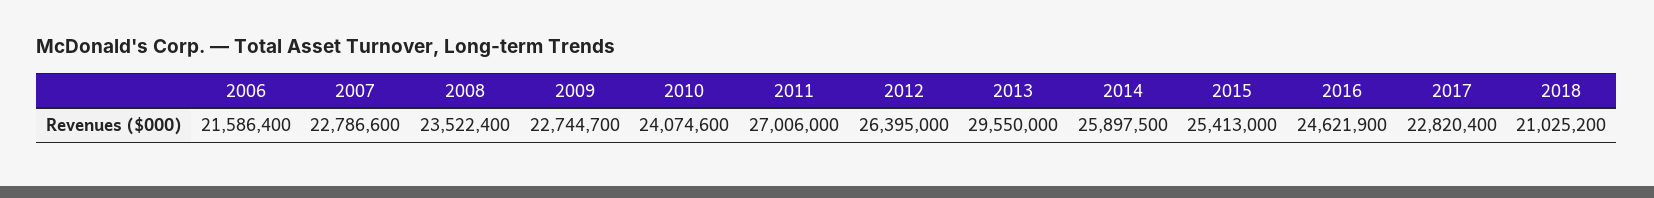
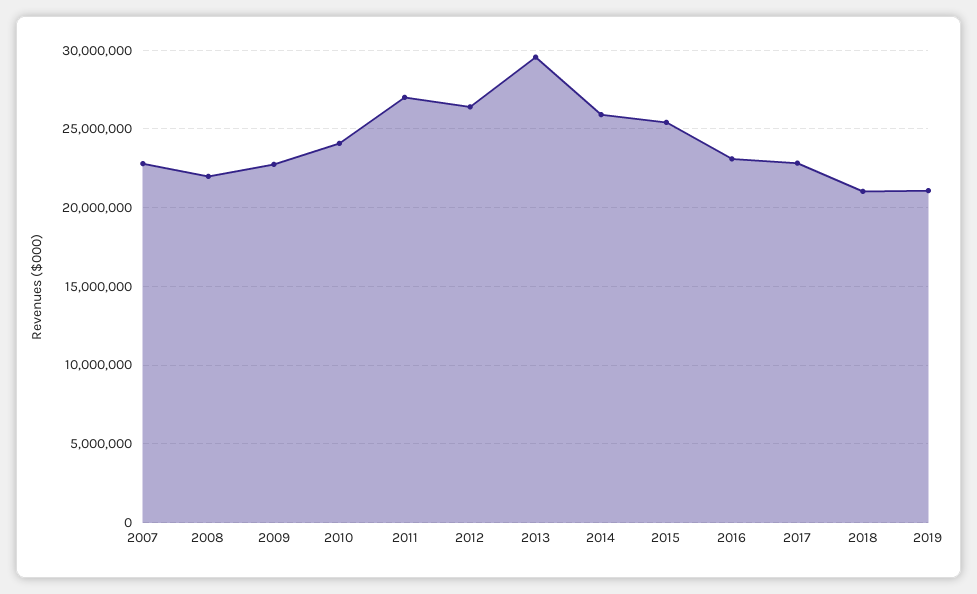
2006: 21586400 -> none
2008: 23522400 -> 22000000
2016: 24621900 -> 23000000
2019: none -> 21000000

